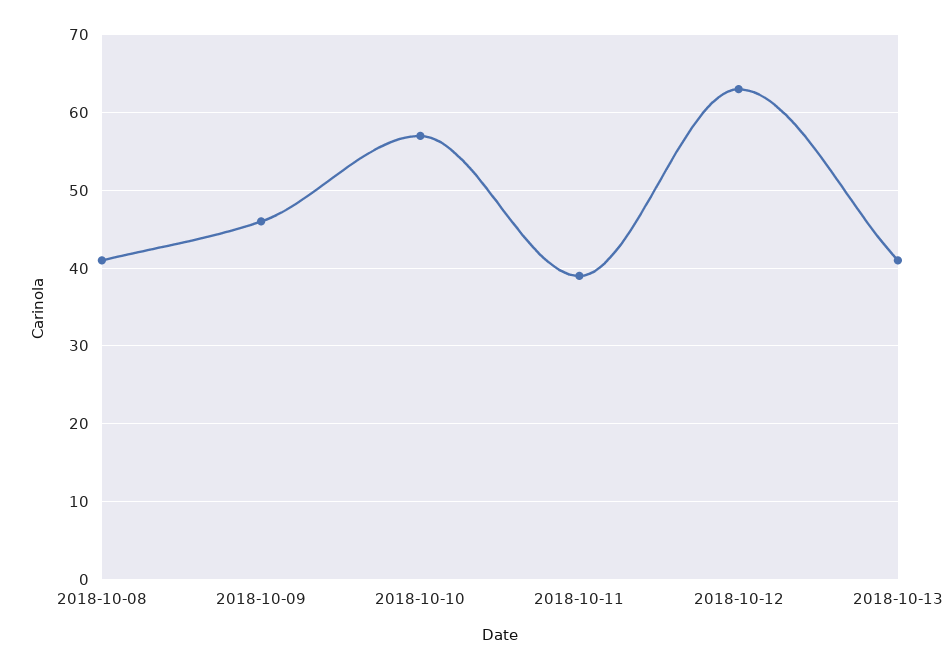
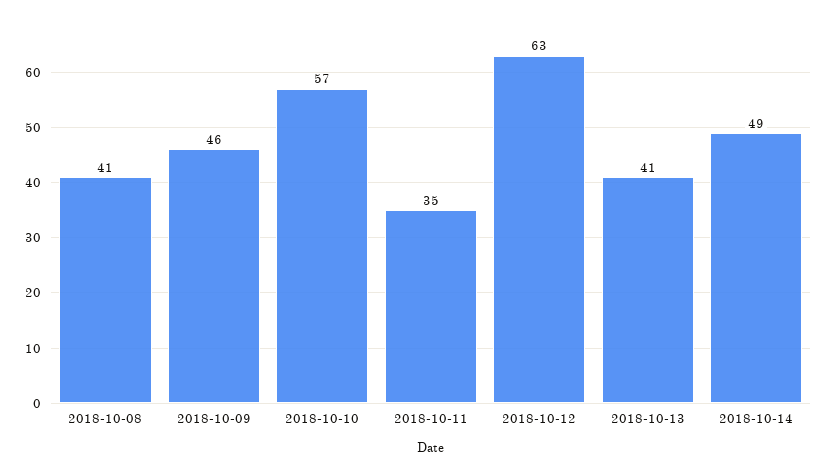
2018-10-11: 39 -> 35
2018-10-14: none -> 49

